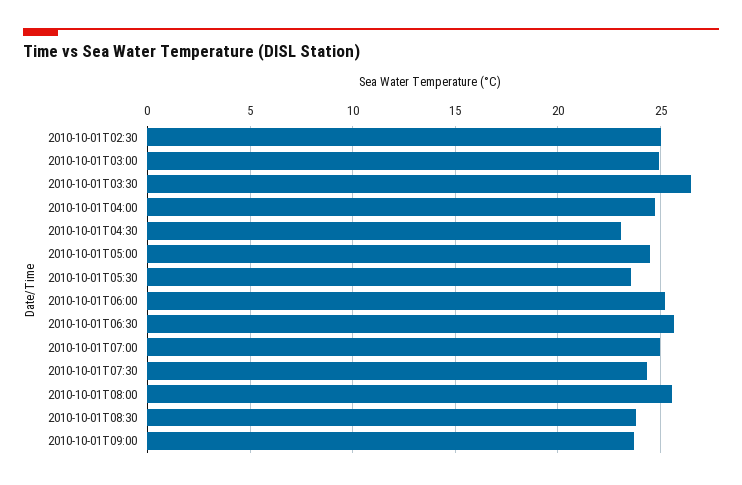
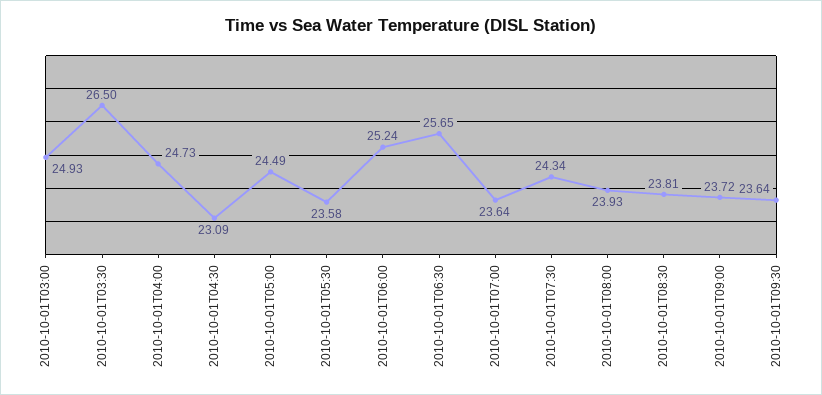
2010-10-01T02:30: 25 -> none
2010-10-01T07:00: 25 -> 23.64
2010-10-01T08:00: 25.5 -> 23.93
2010-10-01T09:30: none -> 23.64

